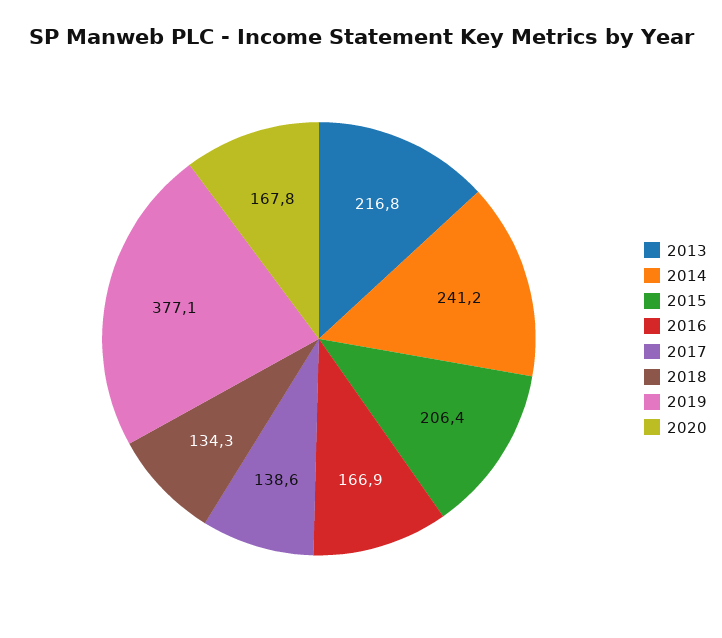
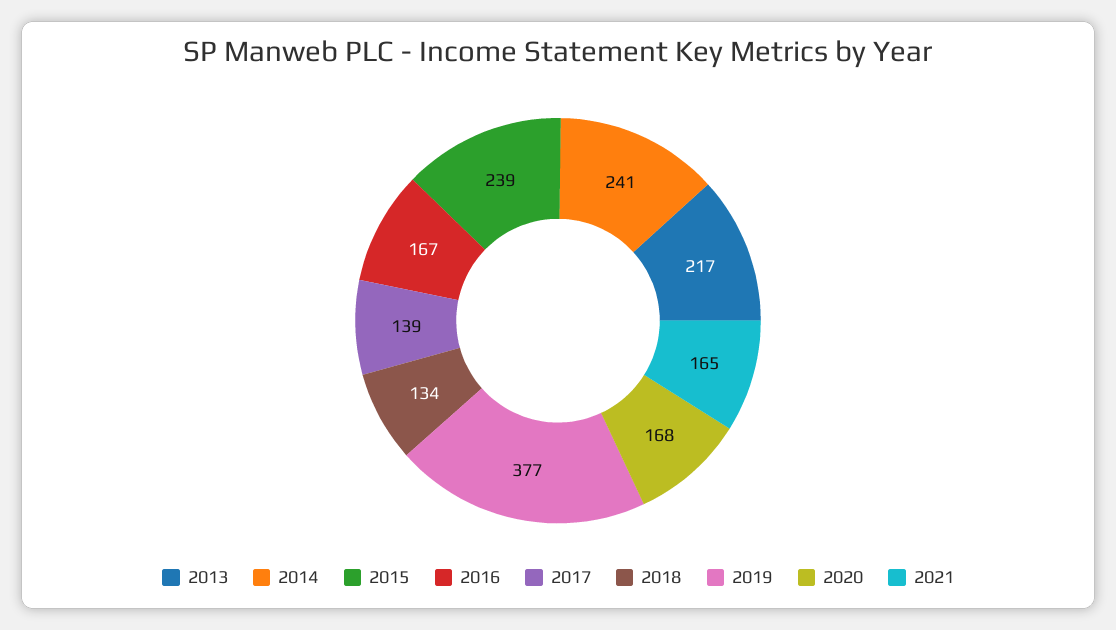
2015: 206.4 -> 239
2021: none -> 165

